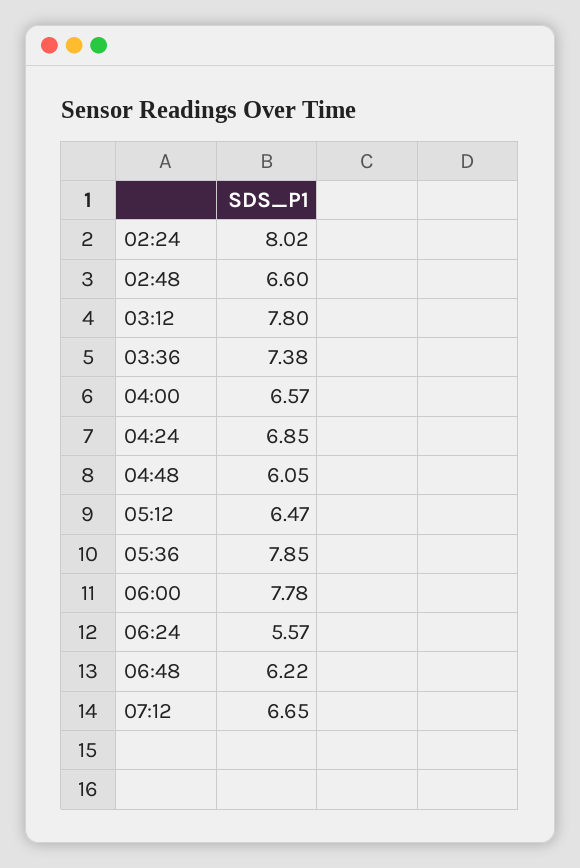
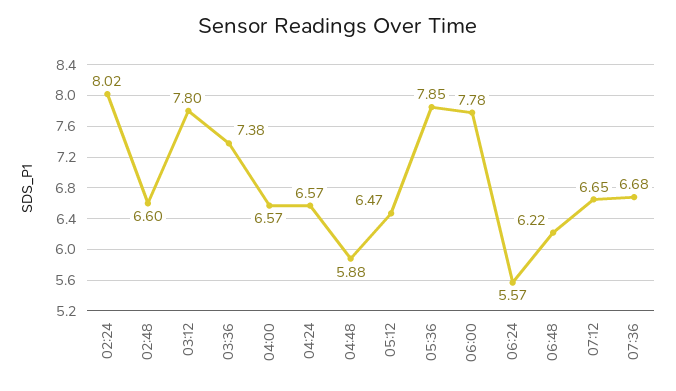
04:24: 6.85 -> 6.57
04:48: 6.05 -> 5.88
07:36: none -> 6.68

